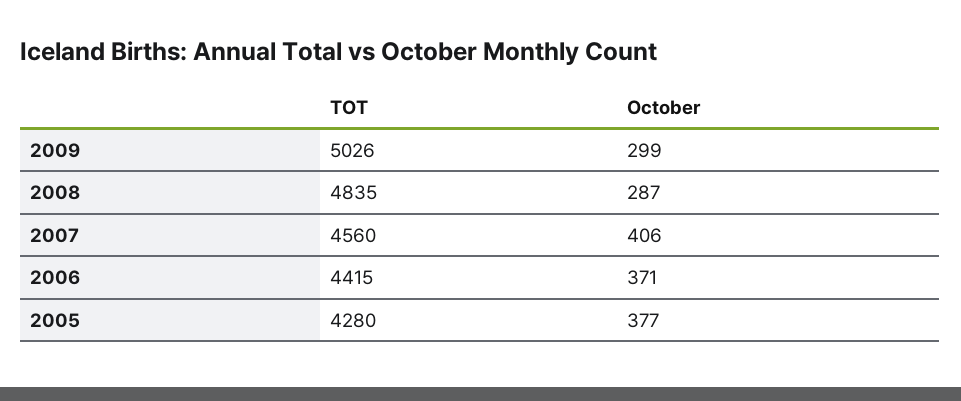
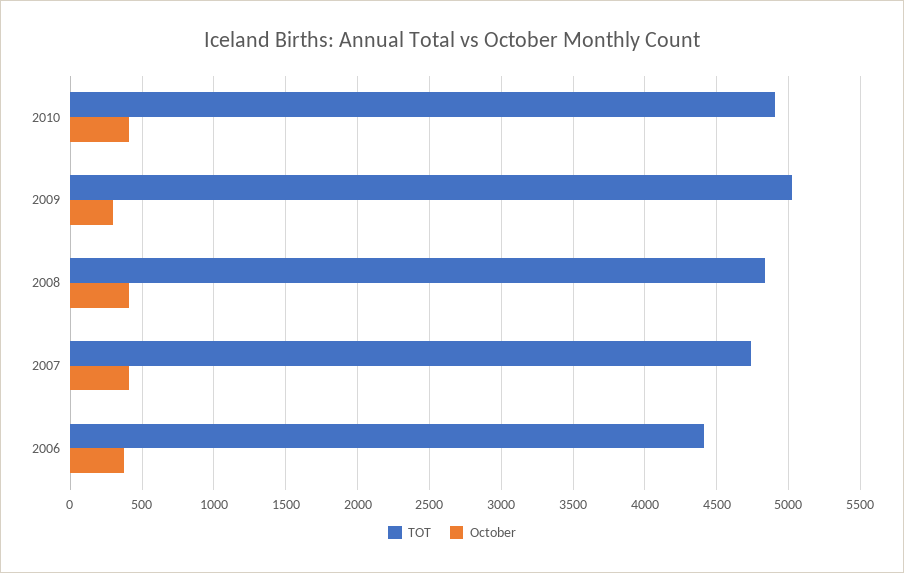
October, 2008: 287 -> 400
TOT, 2007: 4560 -> 4750
TOT, 2005: 4280 -> none
October, 2005: 377 -> none
TOT, 2010: none -> 4900
October, 2010: none -> 400

